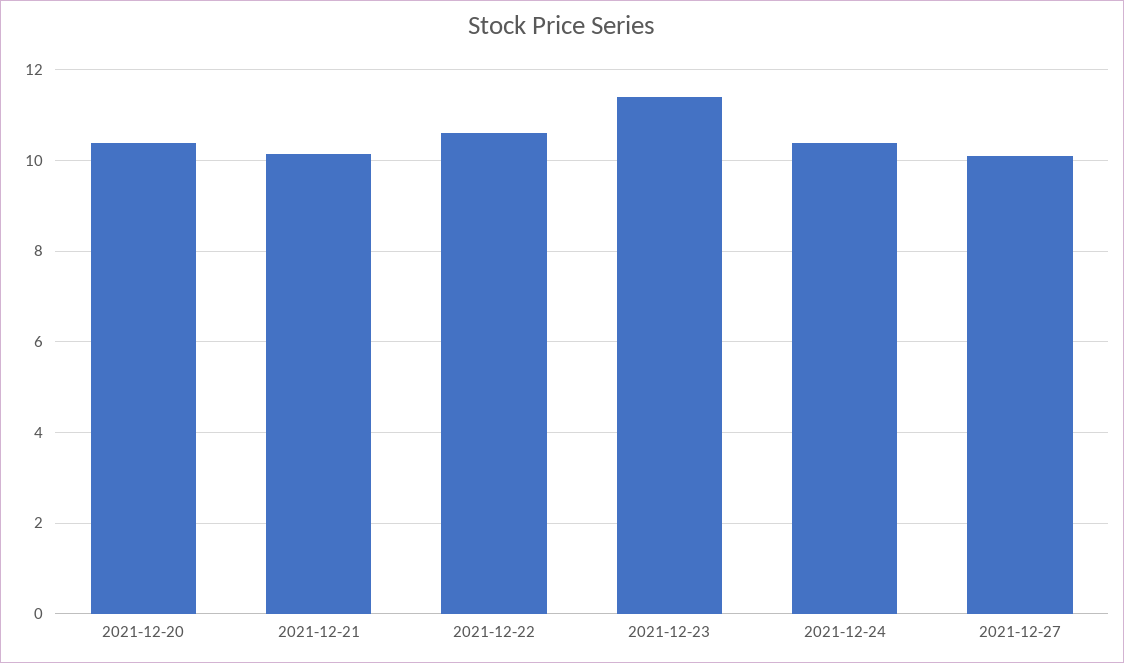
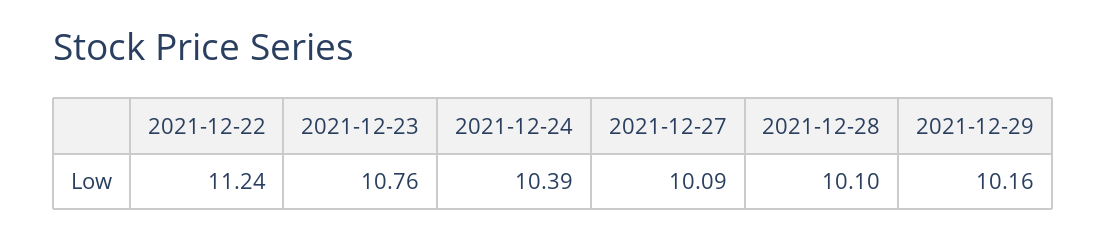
2021-12-20: 10.4 -> none
2021-12-21: 10.2 -> none
2021-12-22: 10.6 -> 11.24
2021-12-23: 11.4 -> 10.76
2021-12-28: none -> 10.1
2021-12-29: none -> 10.16

